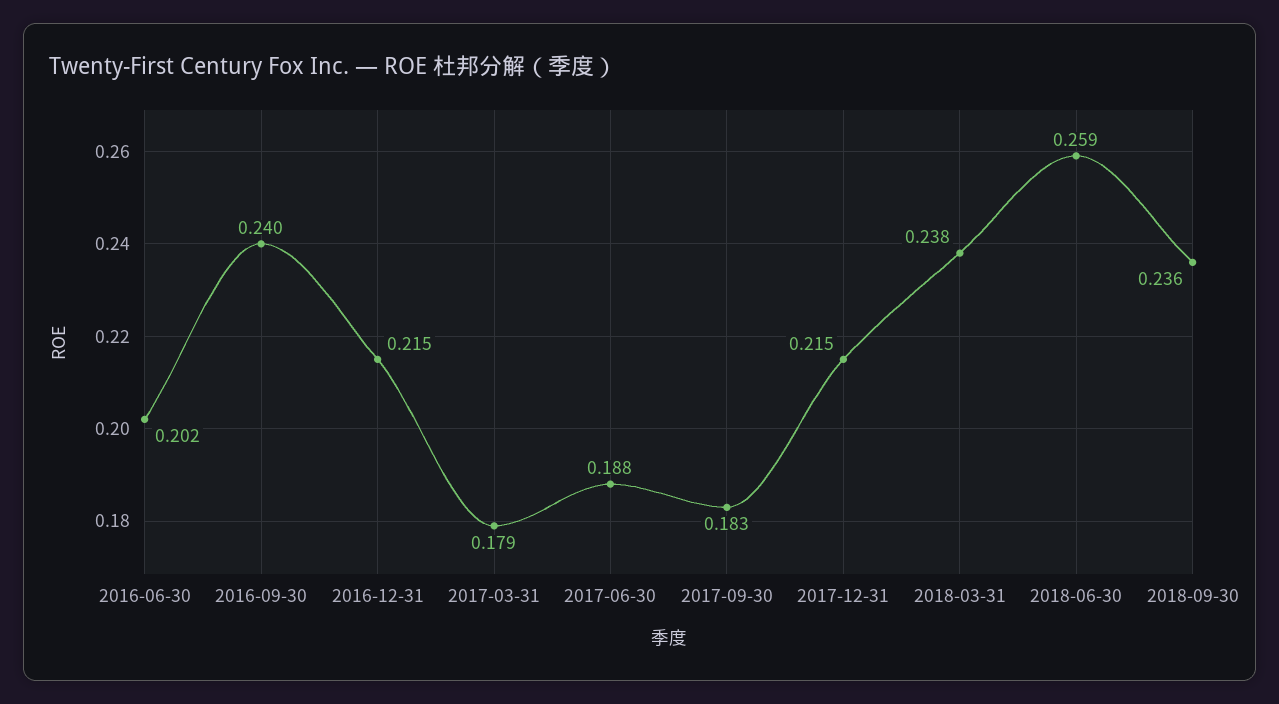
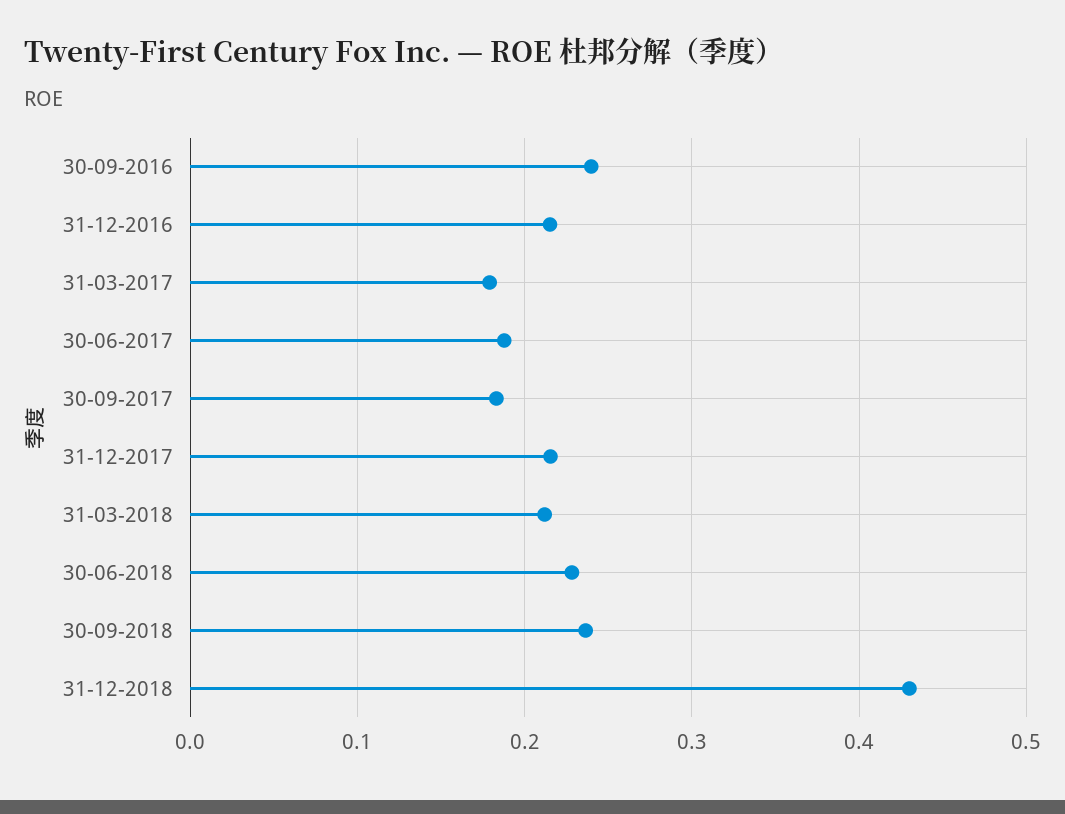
2016-06-30: 0.202 -> none
2018-03-31: 0.238 -> 0.21
2018-06-30: 0.259 -> 0.23
31-12-2018: none -> 0.43

